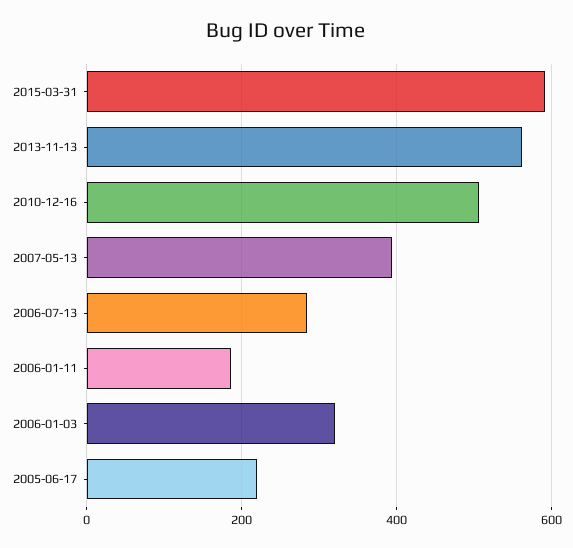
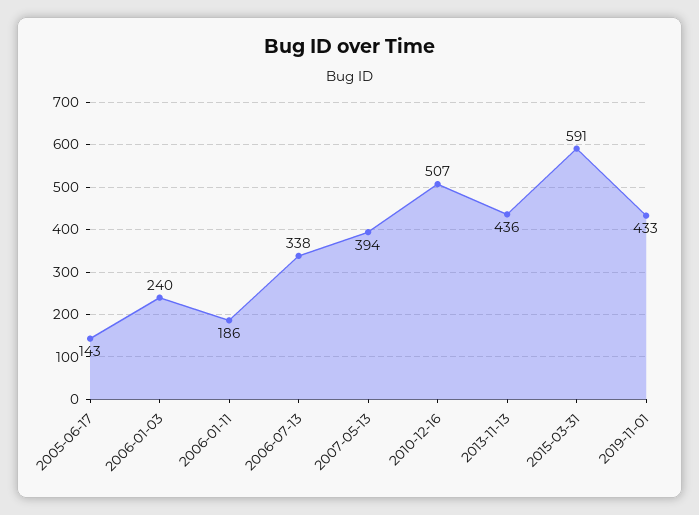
2013-11-13: 560 -> 436
2006-07-13: 280 -> 338
2006-01-03: 320 -> 240
2005-06-17: 220 -> 143
2019-11-01: none -> 433

